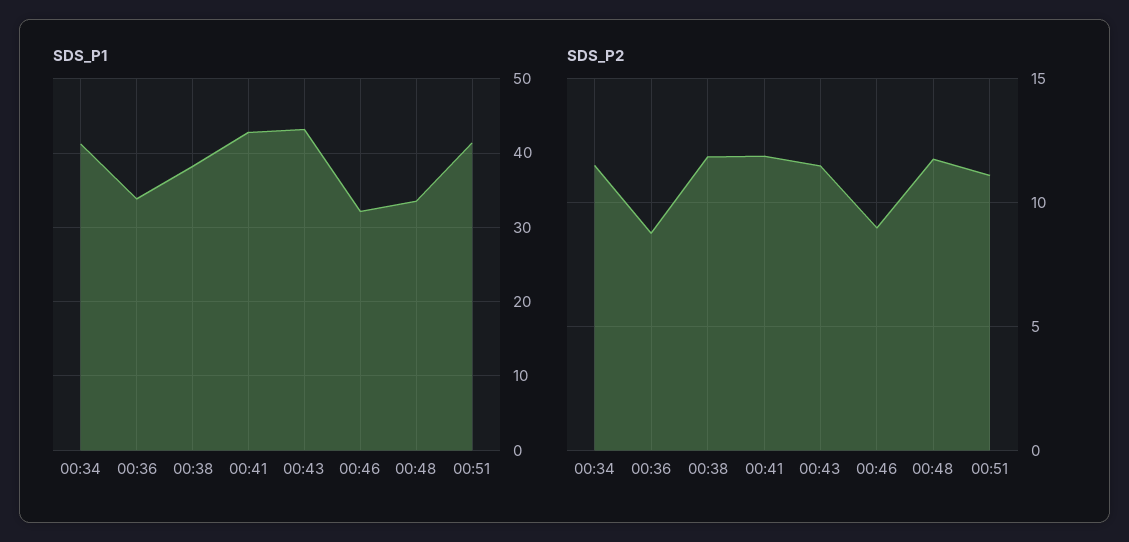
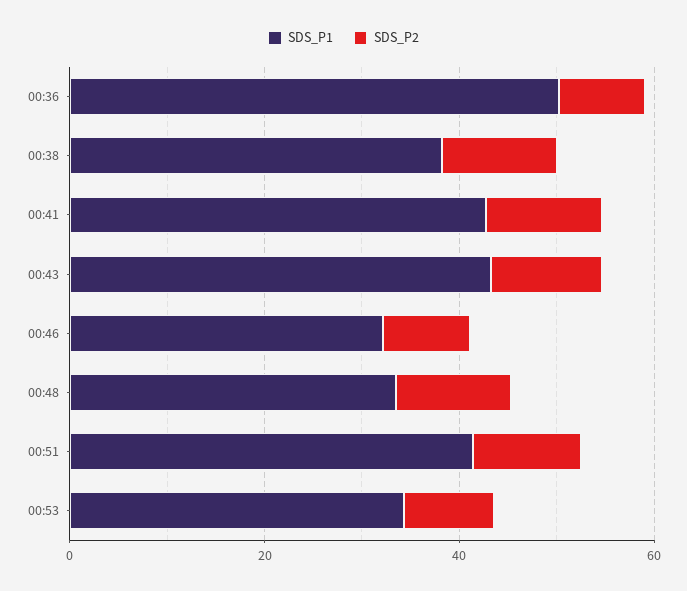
SDS_P1, 00:34: 41 -> none
SDS_P1, 00:36: 34 -> 50
SDS_P2, 00:34: 11.5 -> none
SDS_P1, 00:53: none -> 35
SDS_P2, 00:53: none -> 10

